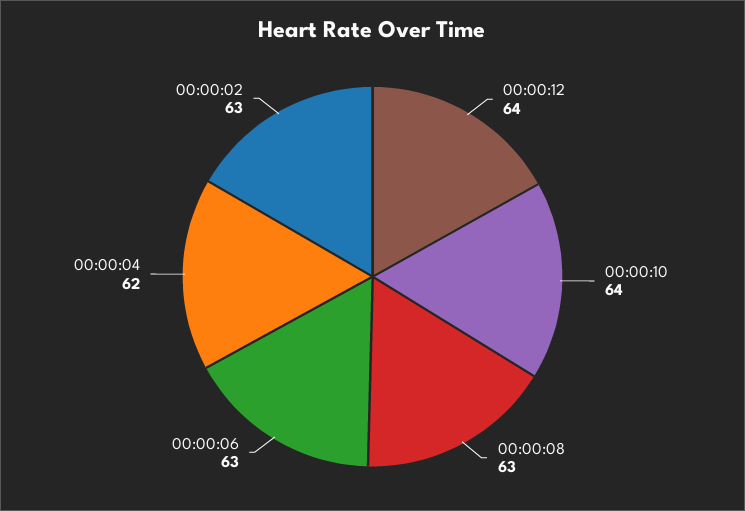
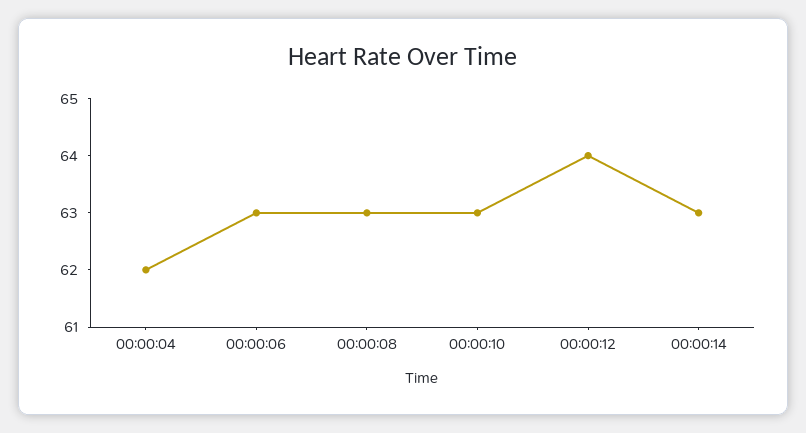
00:00:10: 64 -> 63
00:00:02: 63 -> none
00:00:14: none -> 63

